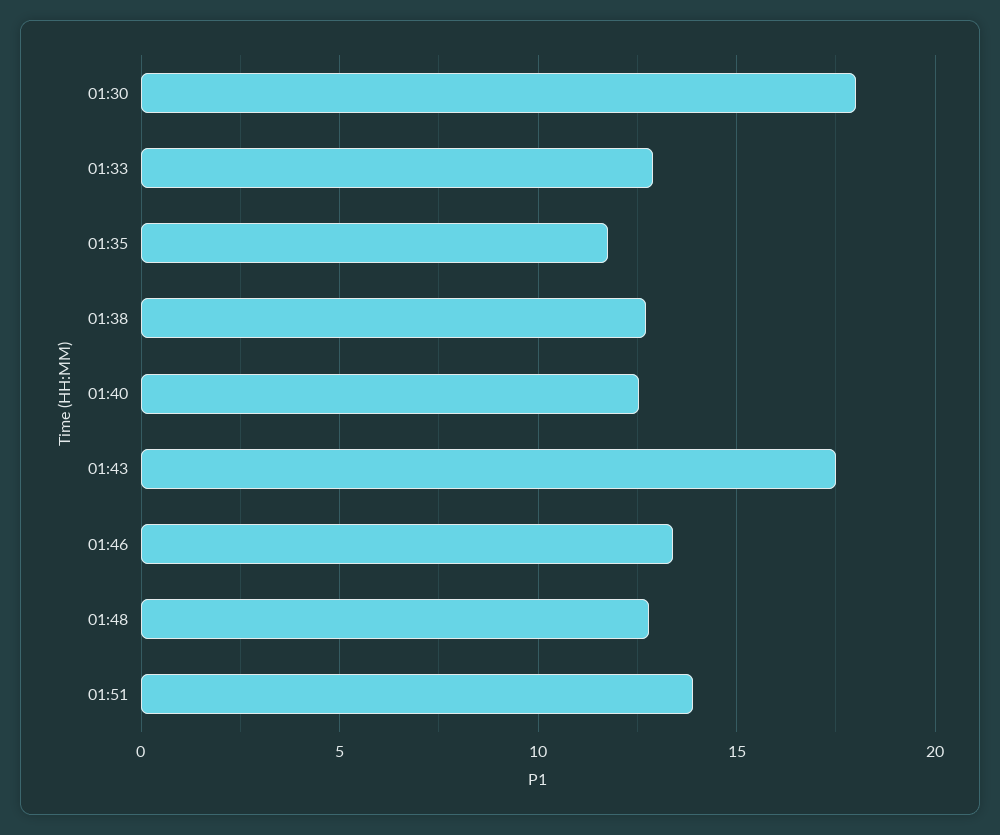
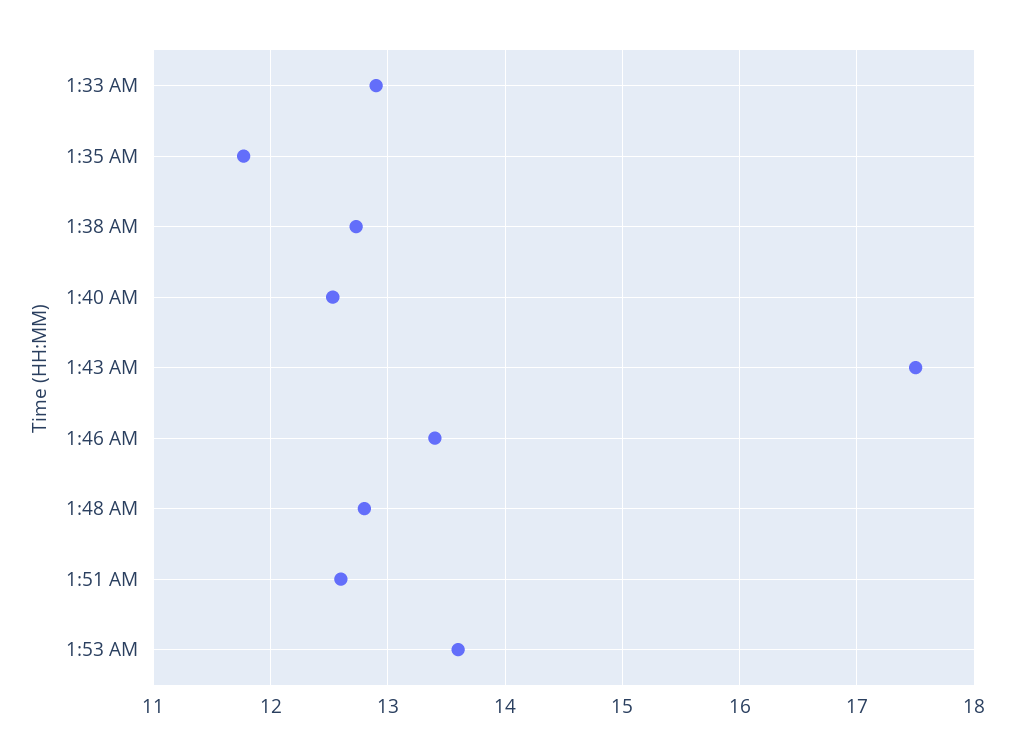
01:30: 18 -> none
01:51: 14 -> 12.6
1:53 AM: none -> 13.6

